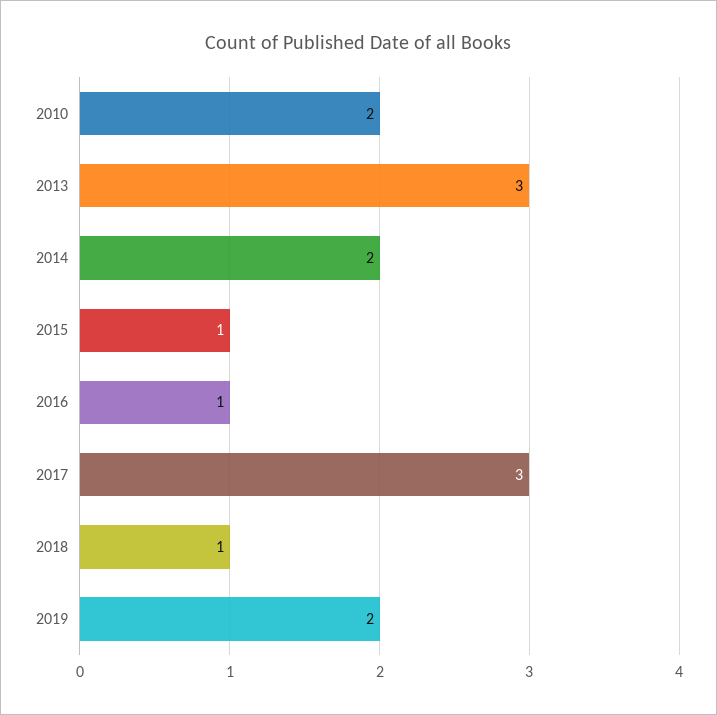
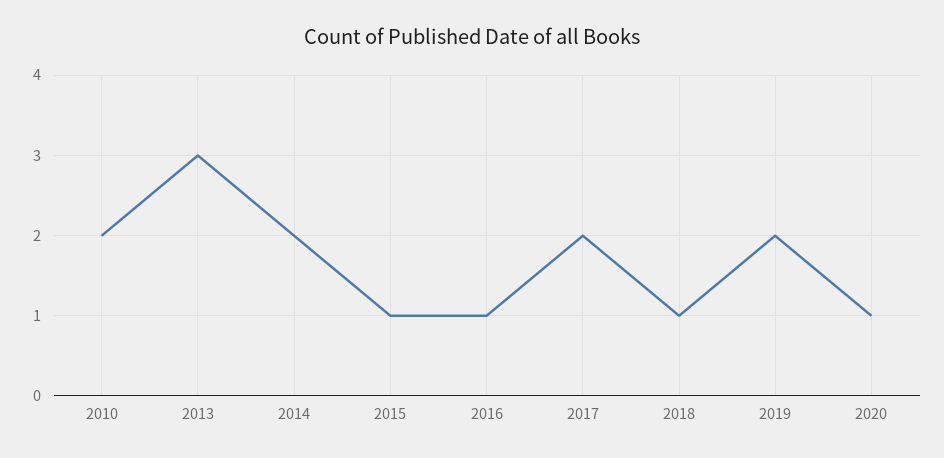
2017: 3 -> 2
2020: none -> 1

